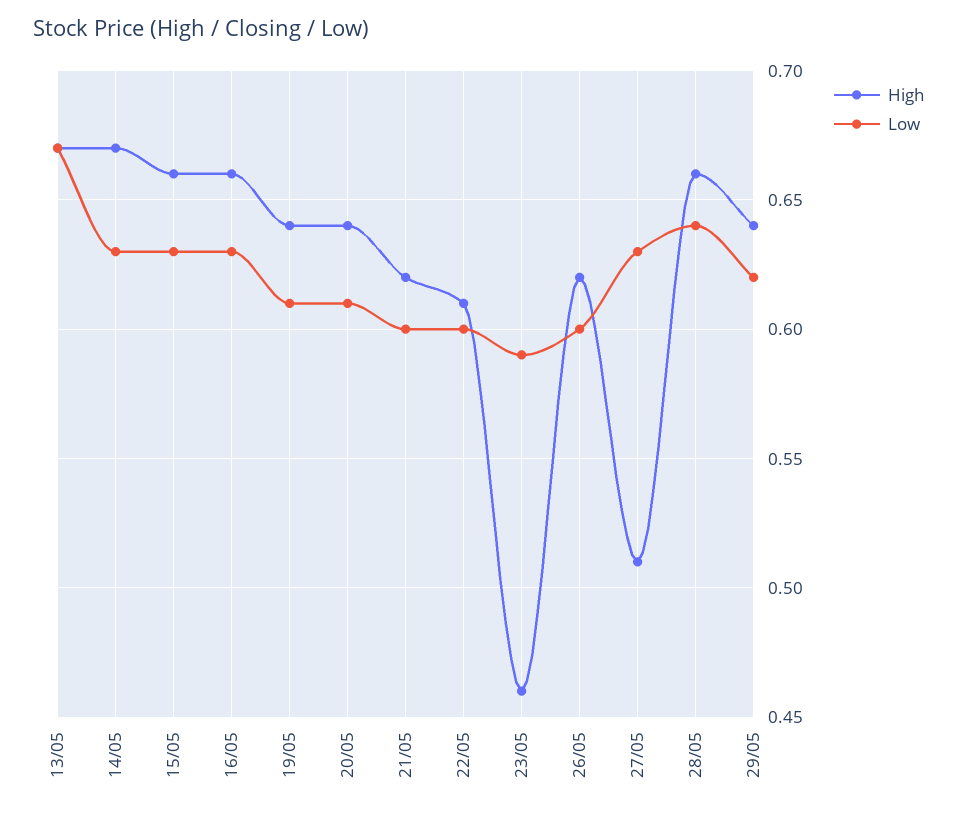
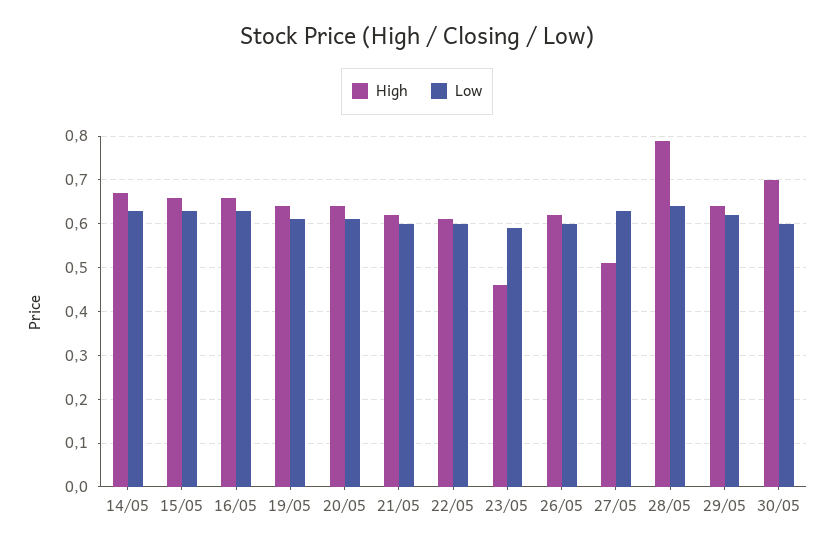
High, 13/05: 0.67 -> none
Low, 13/05: 0.67 -> none
High, 28/05: 0.66 -> 0.8
High, 30/05: none -> 0.7
Low, 30/05: none -> 0.6

